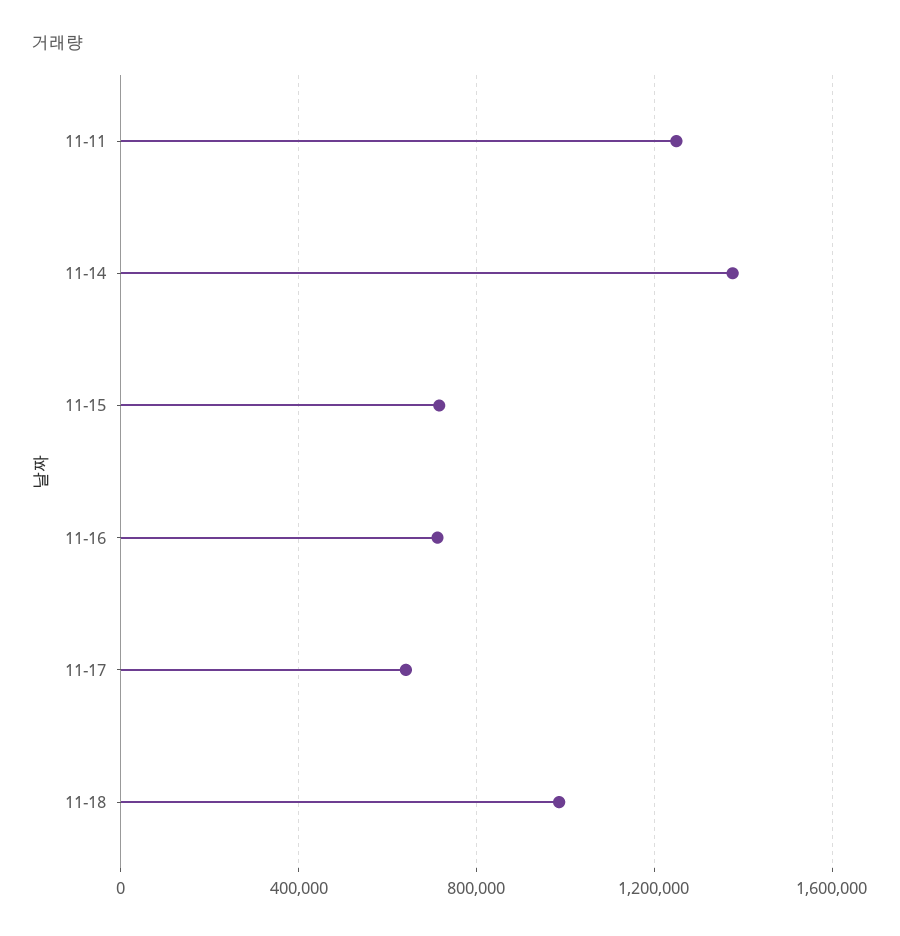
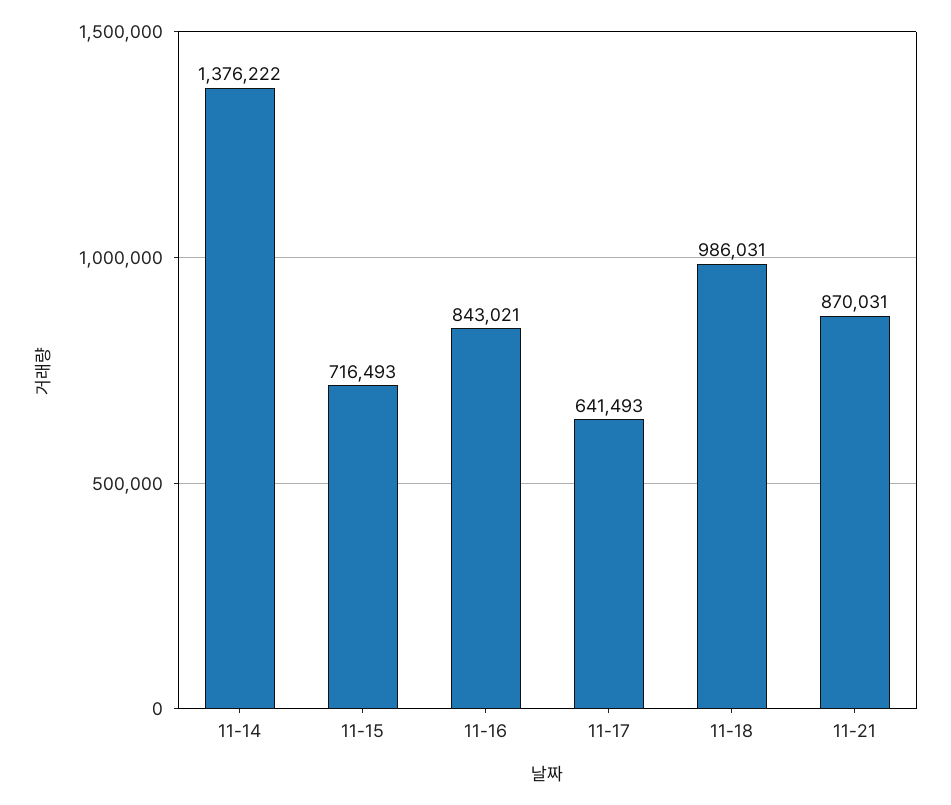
11-11: 1250000 -> none
11-16: 700000 -> 843021
11-21: none -> 870031

